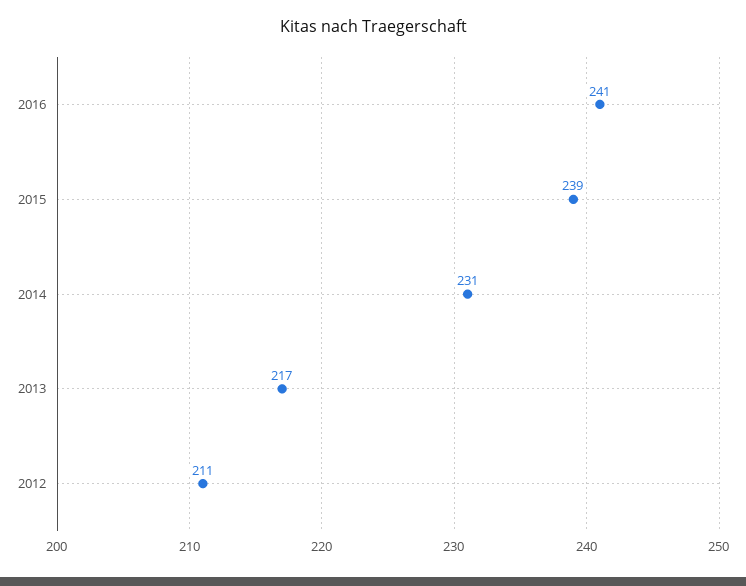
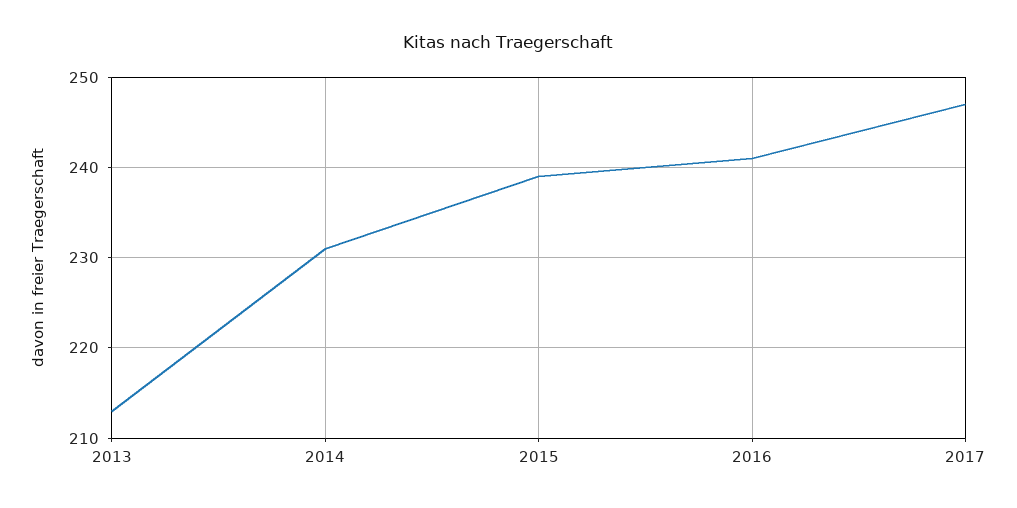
2013: 217 -> 213
2012: 211 -> none
2017: none -> 247

